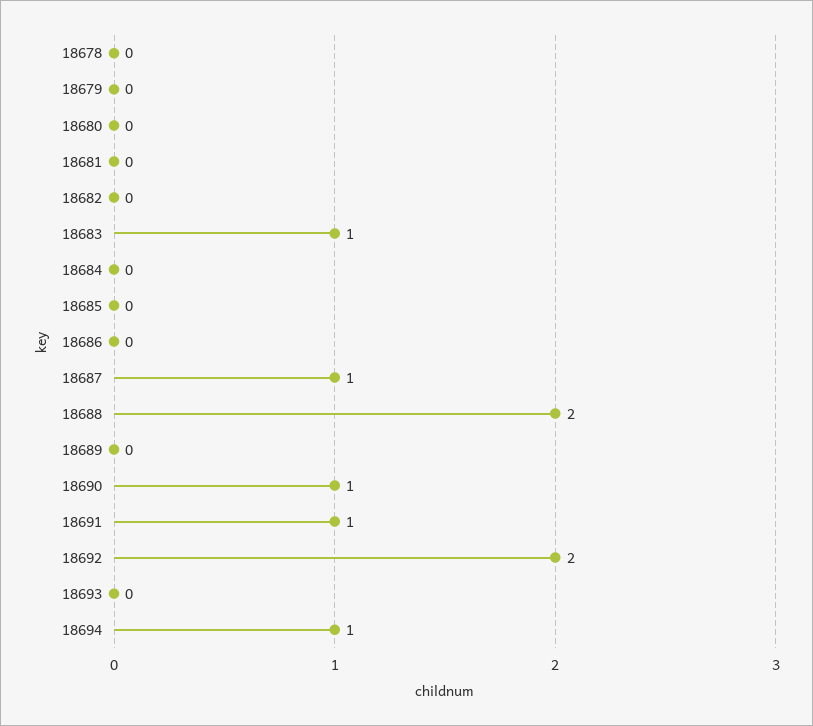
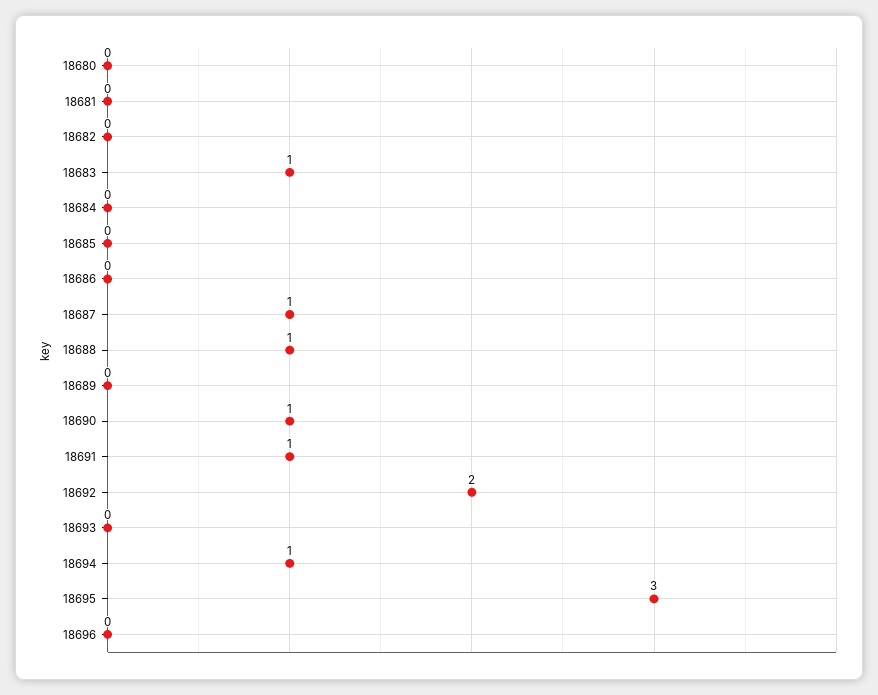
18678: 0 -> none
18679: 0 -> none
18688: 2 -> 1
18695: none -> 3
18696: none -> 0

